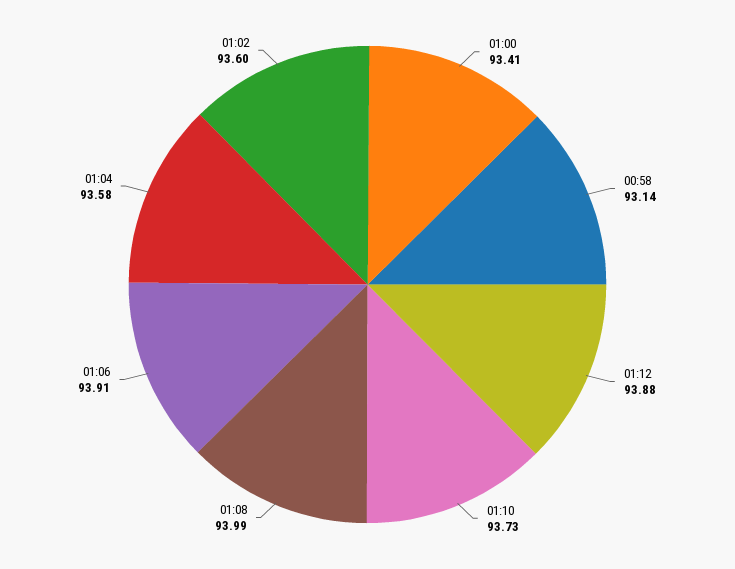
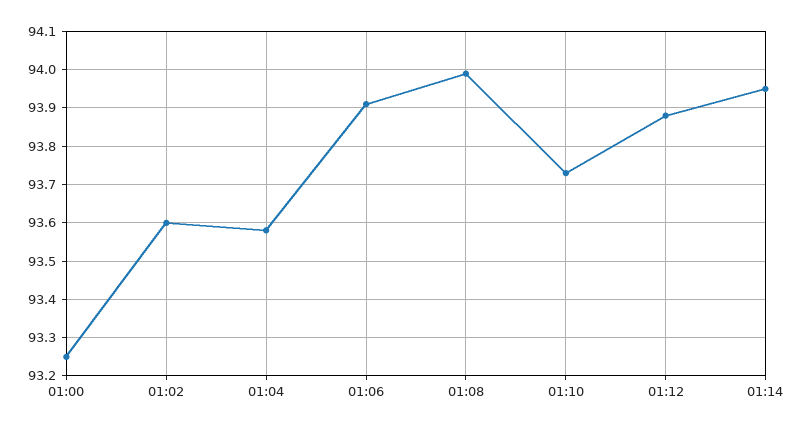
01:00: 93.41 -> 93.25
00:58: 93.14 -> none
01:14: none -> 93.95

